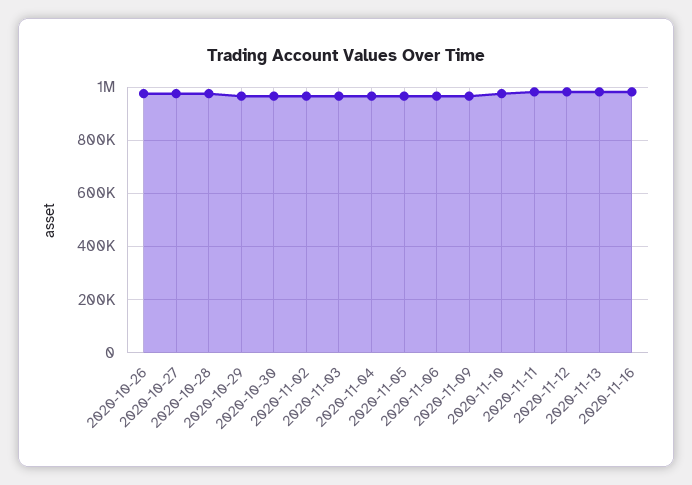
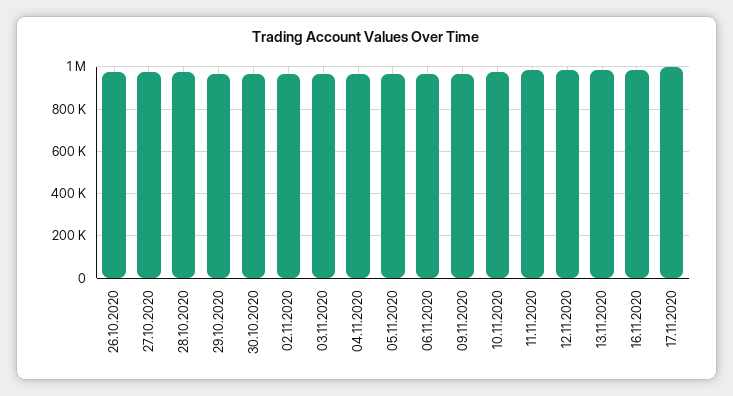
17.11.2020: none -> 1000000

